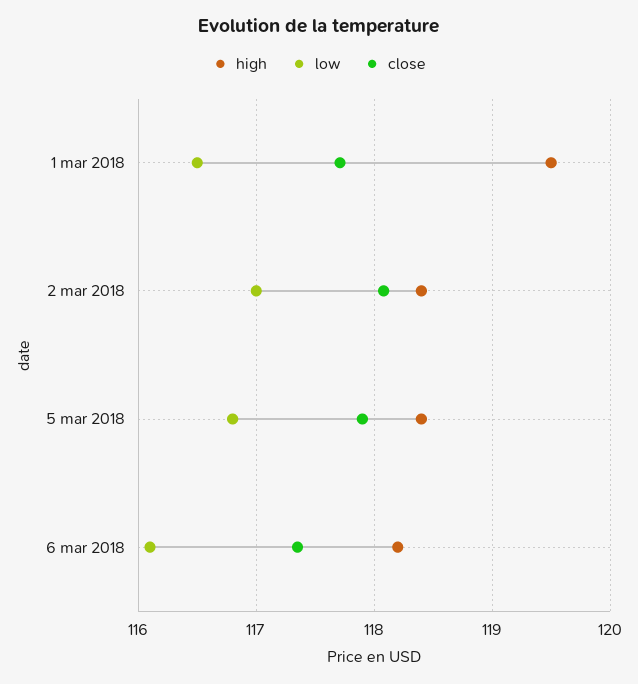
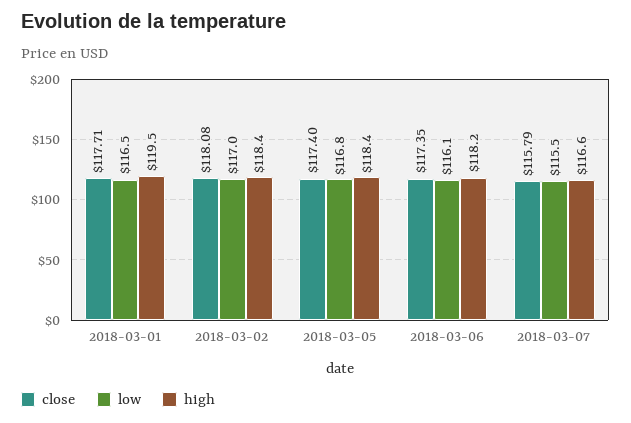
close, 5 mar 2018: 117.9 -> 117.4
close, 2018-03-07: none -> 115.79
low, 2018-03-07: none -> 115.5
high, 2018-03-07: none -> 116.6

